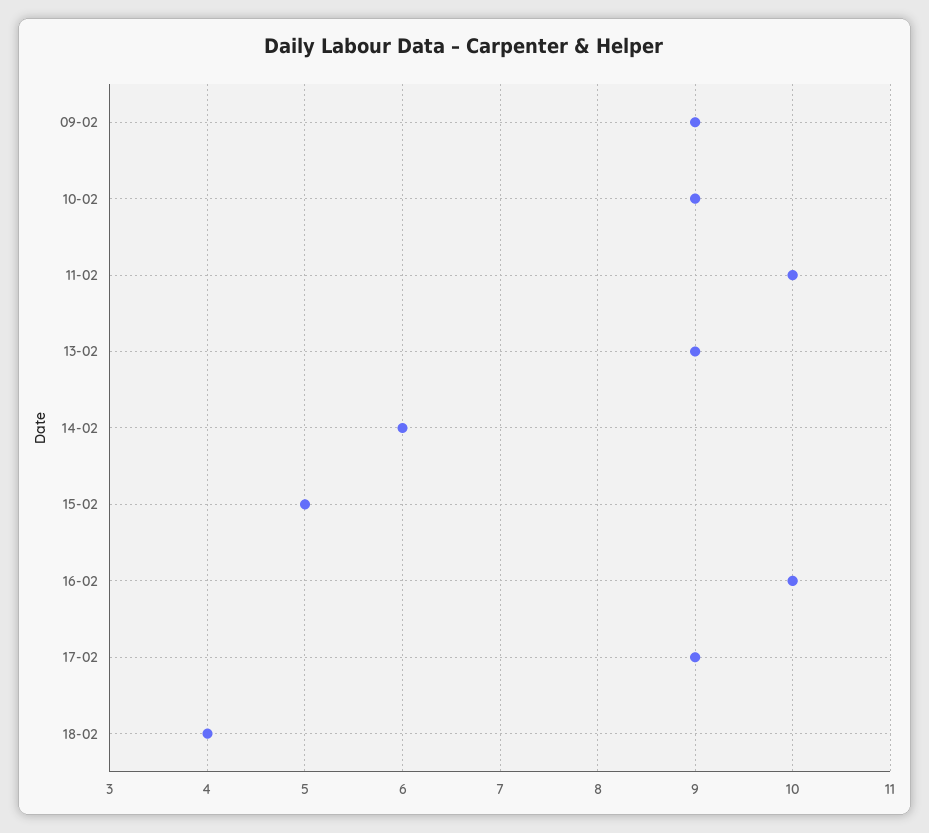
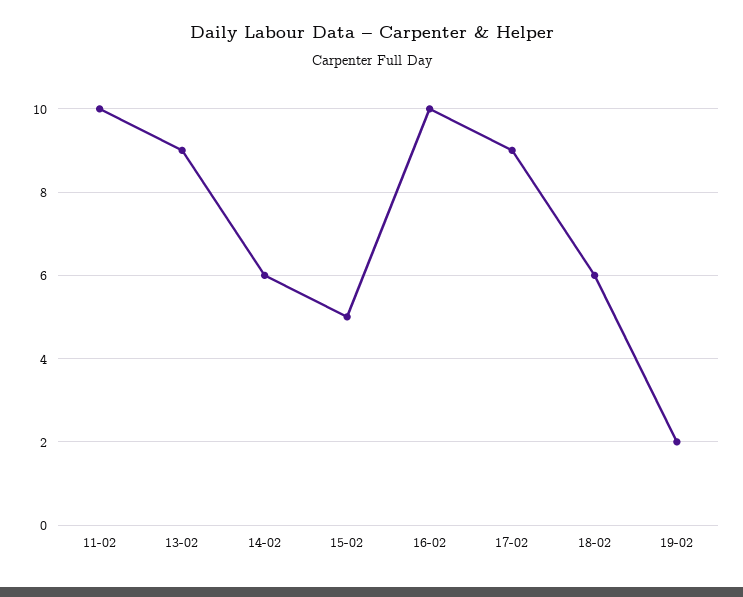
09-02: 9 -> none
10-02: 9 -> none
18-02: 4 -> 6
19-02: none -> 2

